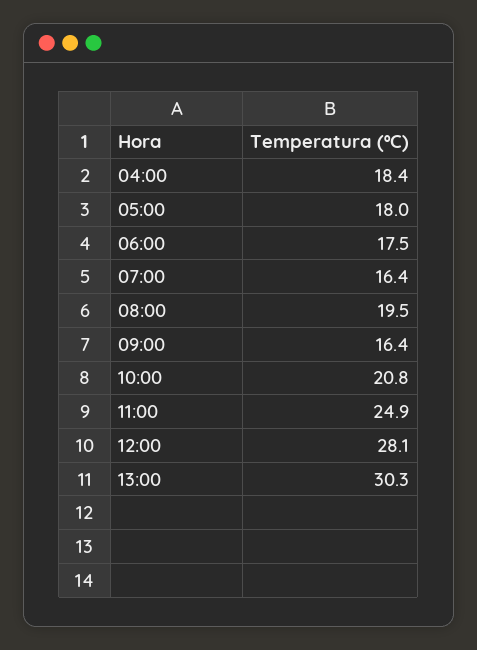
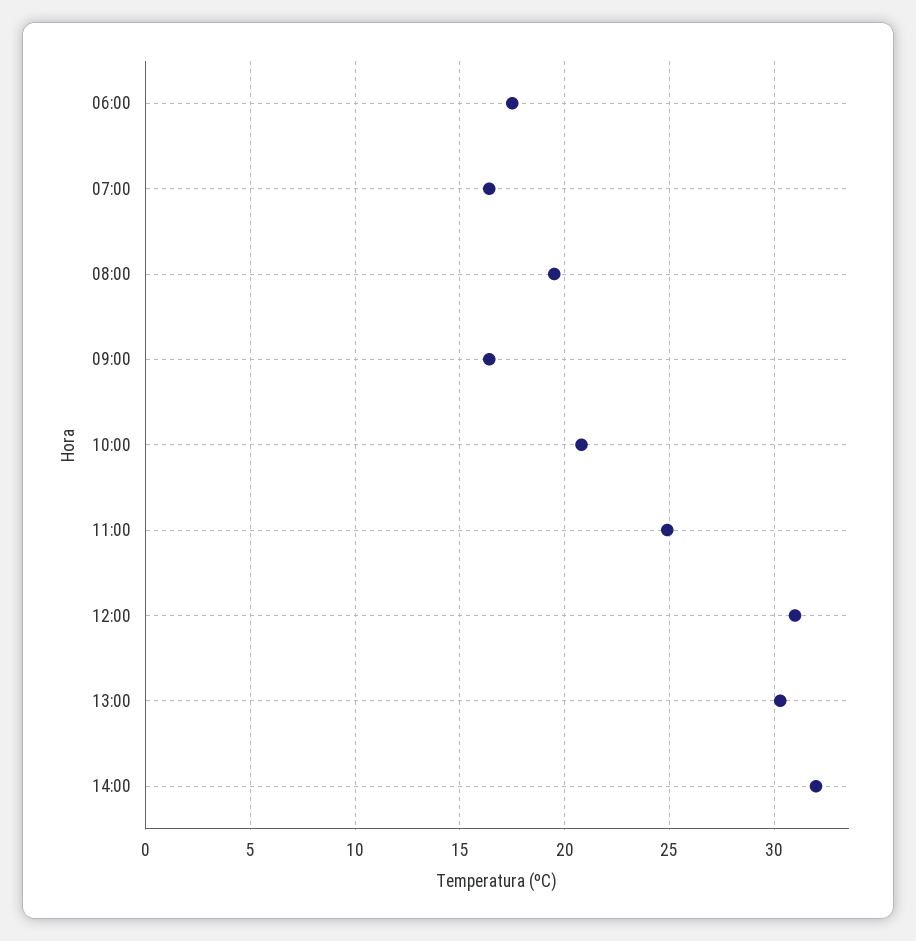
04:00: 18.4 -> none
05:00: 18 -> none
12:00: 28.1 -> 31
14:00: none -> 32

